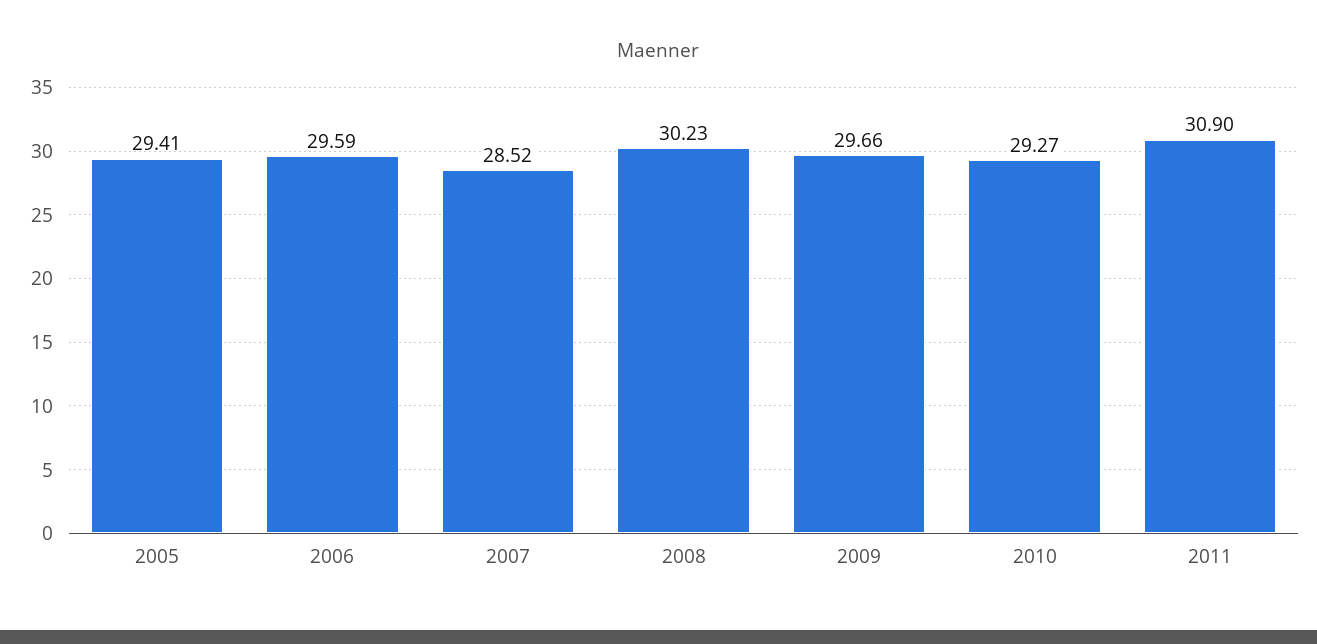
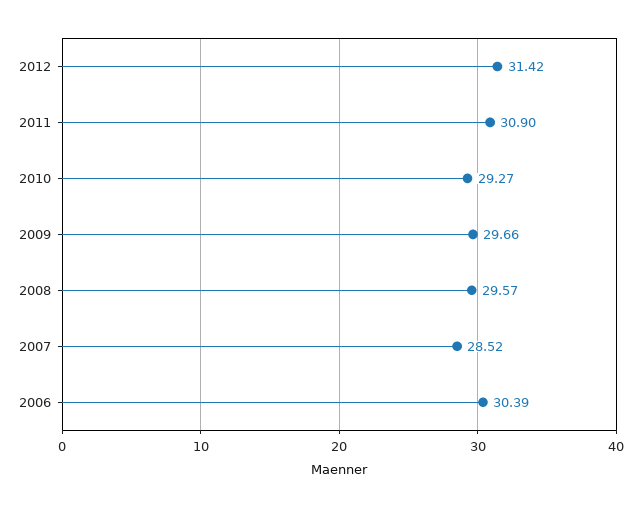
2005: 29.41 -> none
2006: 29.59 -> 30.39
2008: 30.23 -> 29.57
2012: none -> 31.42

